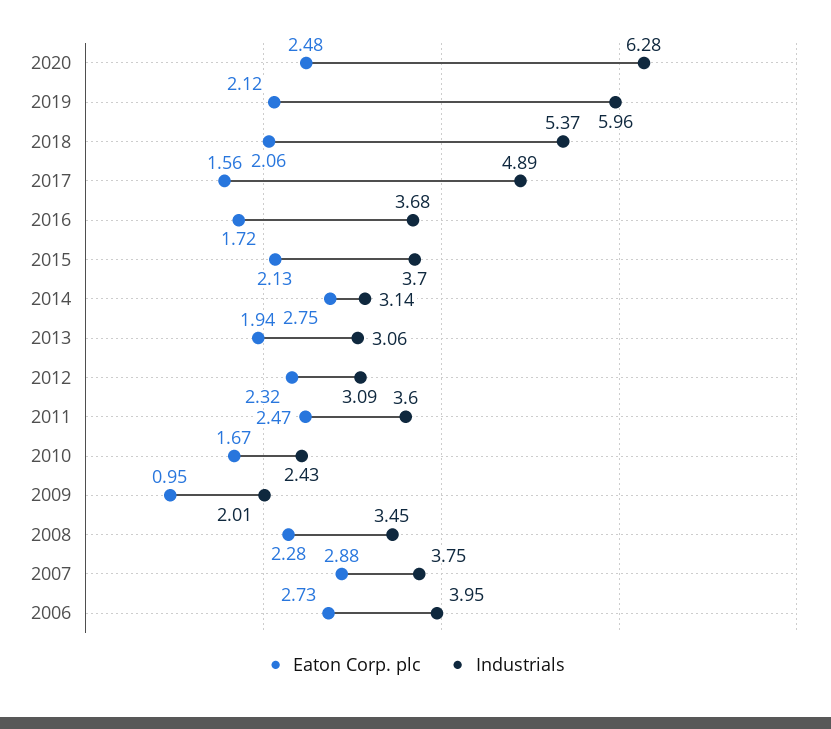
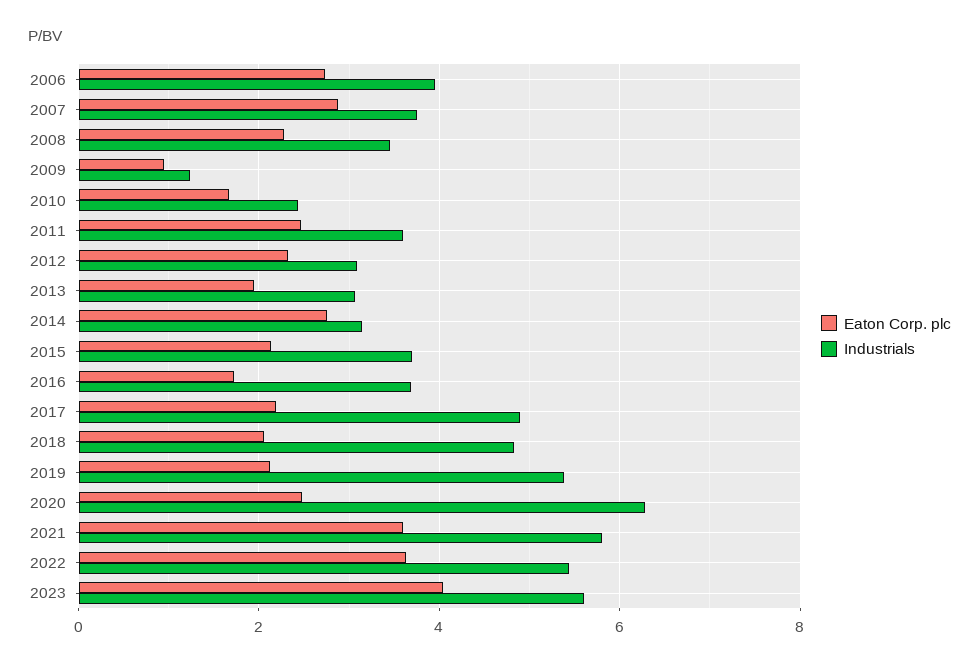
Industrials, 2019: 5.96 -> 5.4
Industrials, 2018: 5.37 -> 4.8
Eaton Corp. plc, 2017: 1.56 -> 2.2
Industrials, 2009: 2.01 -> 1.2
Eaton Corp. plc, 2021: none -> 3.6
Industrials, 2021: none -> 5.8
Eaton Corp. plc, 2022: none -> 3.6
Industrials, 2022: none -> 5.4
Eaton Corp. plc, 2023: none -> 4
Industrials, 2023: none -> 5.6

